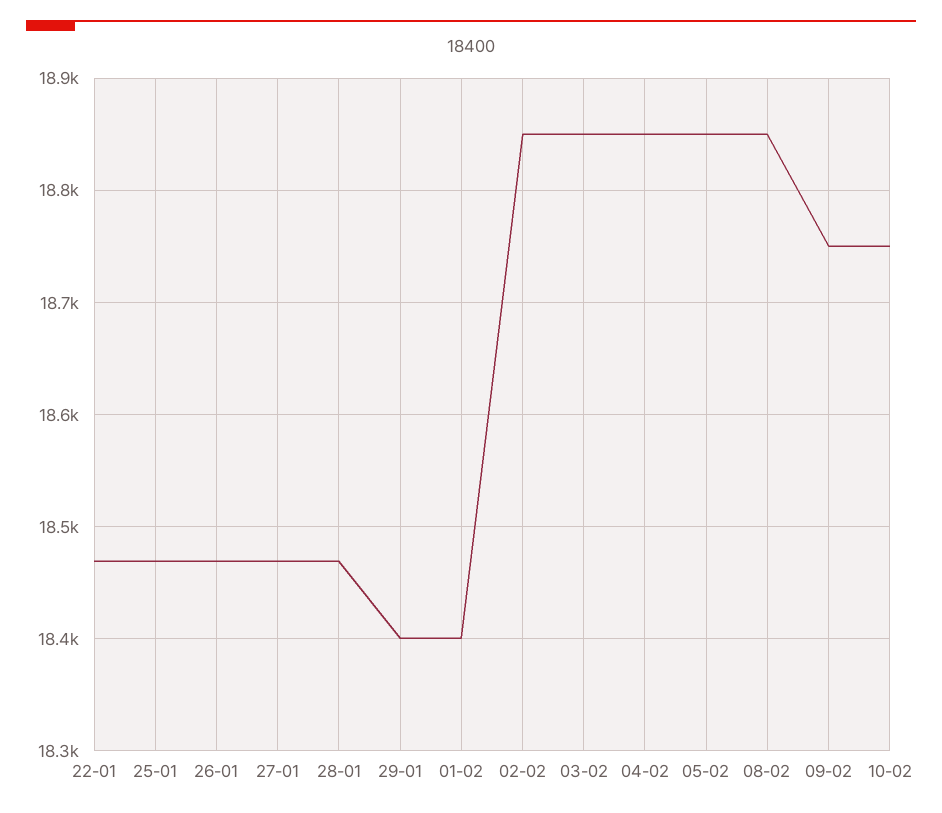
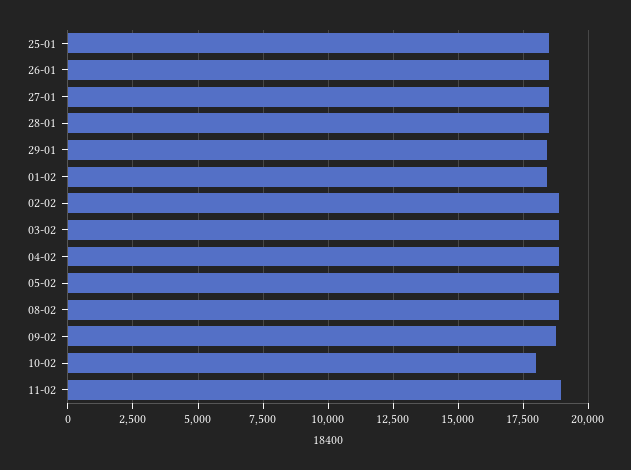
22-01: 18470 -> none
10-02: 18750 -> 18000
11-02: none -> 19000

